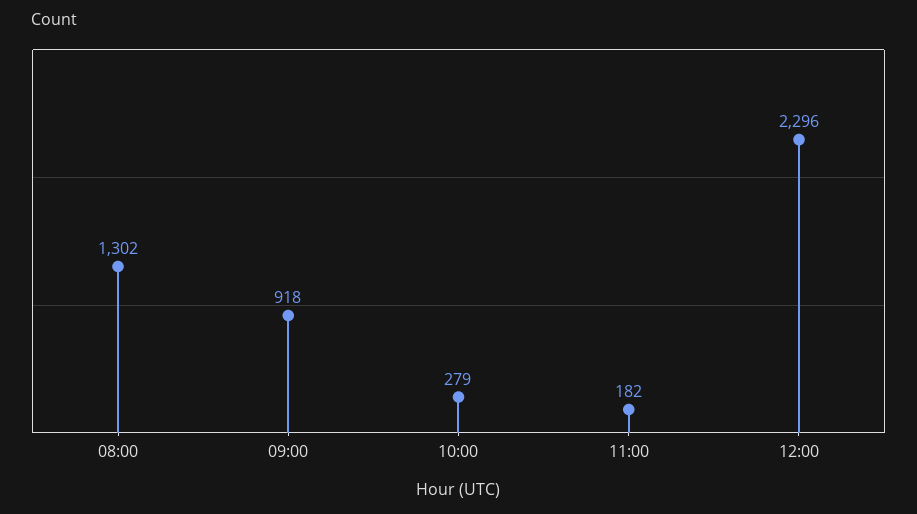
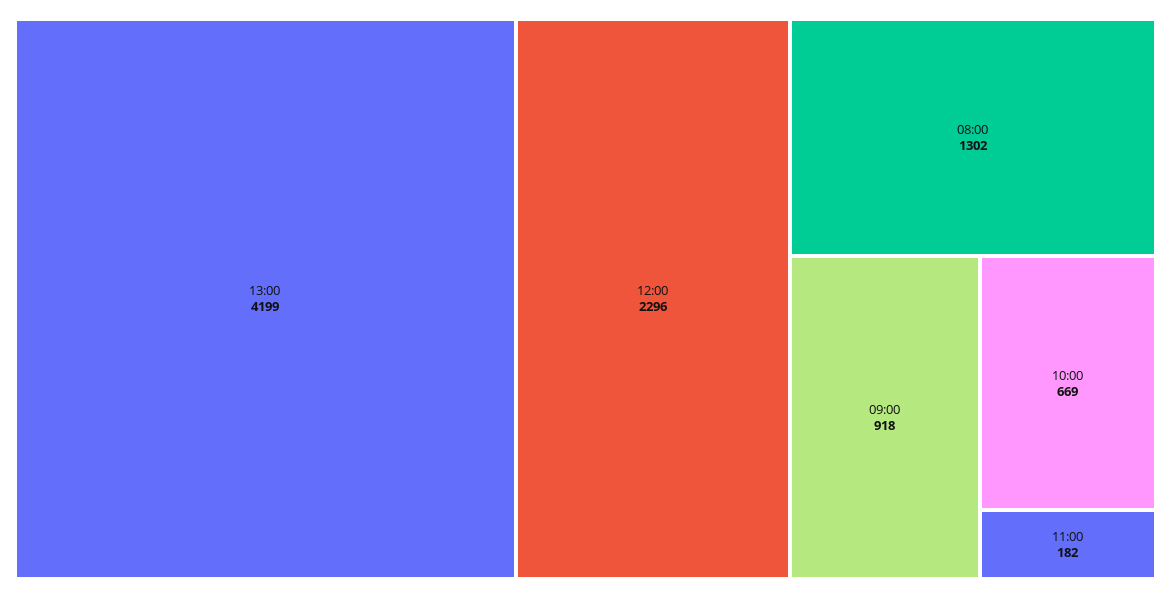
10:00: 279 -> 669
13:00: none -> 4199

